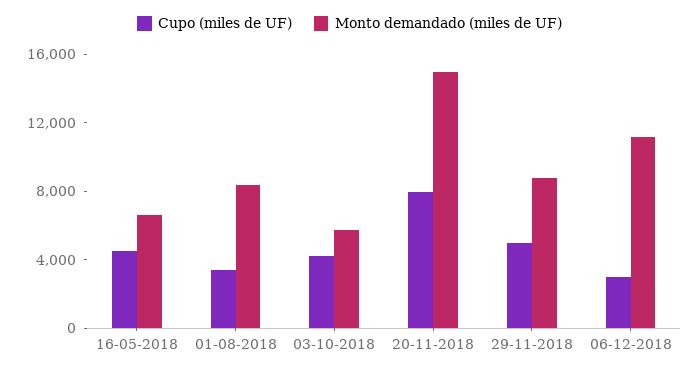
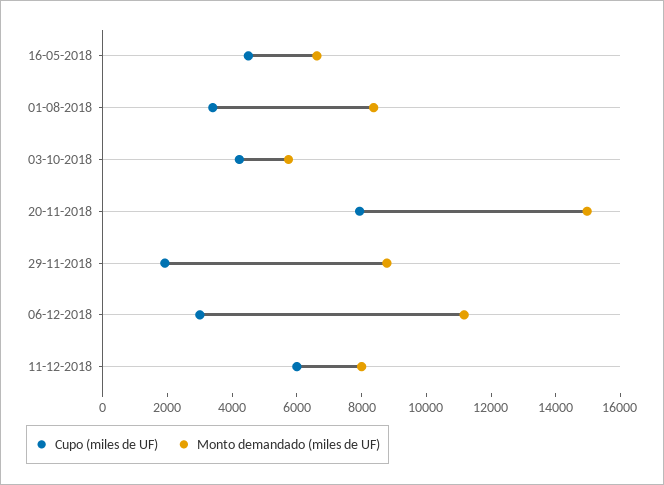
Cupo (miles de UF), 29-11-2018: 5000 -> 2000
Cupo (miles de UF), 11-12-2018: none -> 6000
Monto demandado (miles de UF), 11-12-2018: none -> 8000

